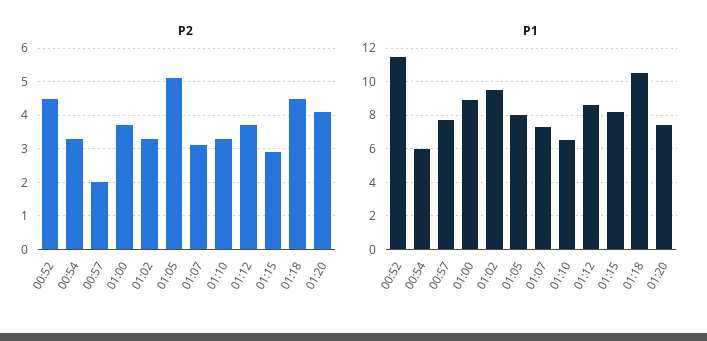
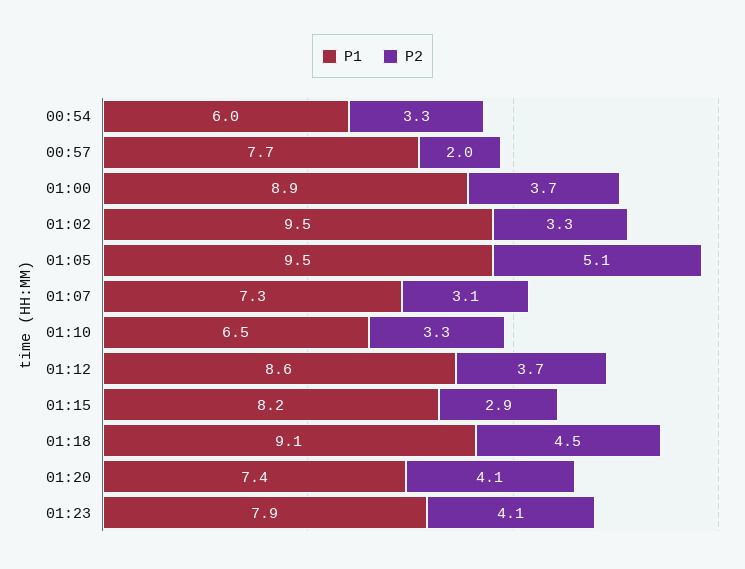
P2, 00:52: 4.5 -> none
P1, 00:52: 11.5 -> none
P1, 01:05: 8 -> 9.5
P1, 01:18: 10.5 -> 9.1
P1, 01:23: none -> 7.9
P2, 01:23: none -> 4.1

